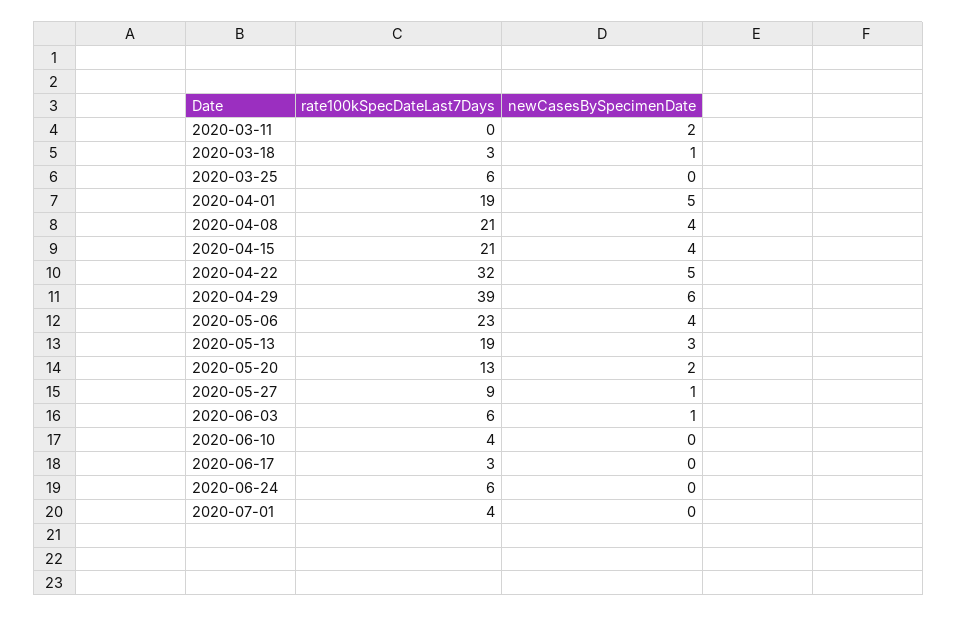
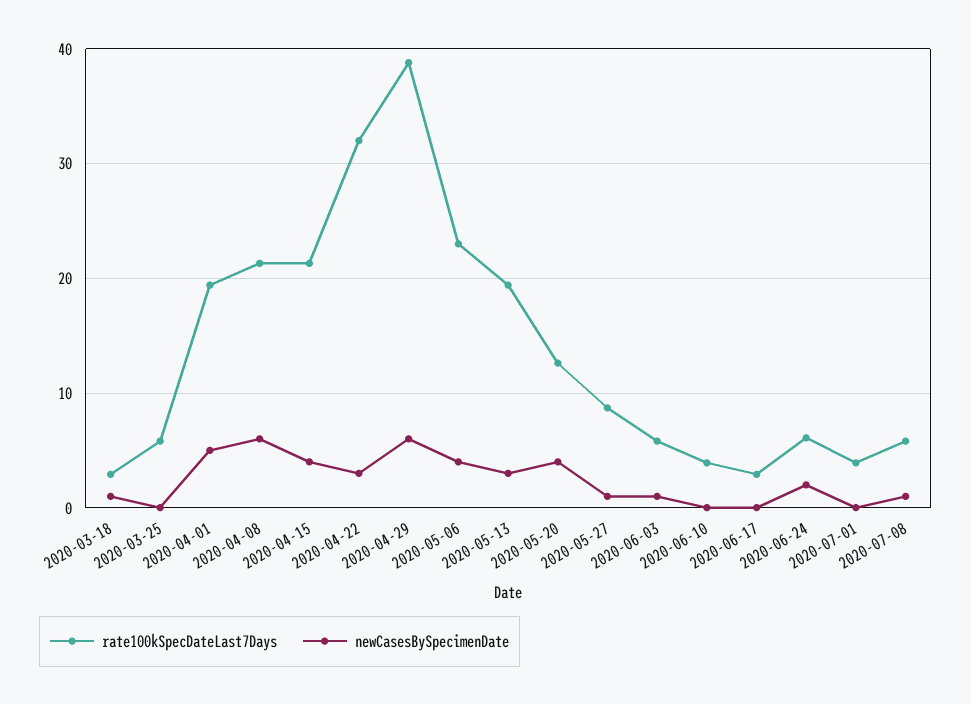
rate100kSpecDateLast7Days, 2020-03-11: 0 -> none
newCasesBySpecimenDate, 2020-03-11: 2 -> none
newCasesBySpecimenDate, 2020-04-08: 4 -> 6
newCasesBySpecimenDate, 2020-04-22: 5 -> 3
newCasesBySpecimenDate, 2020-05-20: 2 -> 4
newCasesBySpecimenDate, 2020-06-24: 0 -> 2
rate100kSpecDateLast7Days, 2020-07-08: none -> 6
newCasesBySpecimenDate, 2020-07-08: none -> 1

